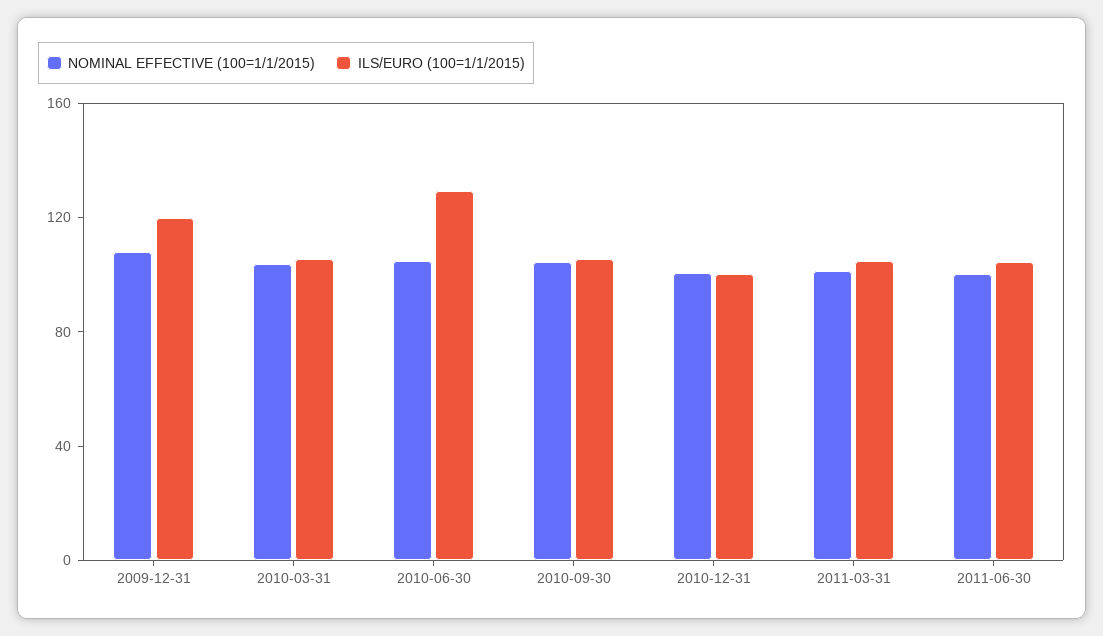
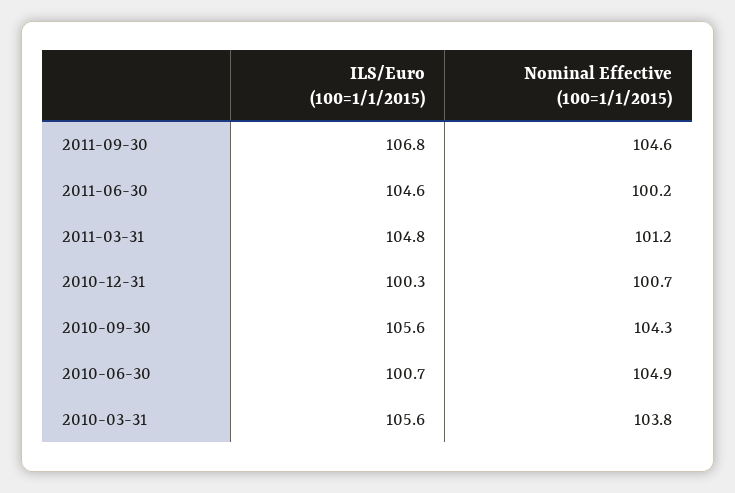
NOMINAL EFFECTIVE (100=1/1/2015), 2009-12-31: 110 -> none
ILS/EURO (100=1/1/2015), 2009-12-31: 120 -> none
ILS/EURO (100=1/1/2015), 2010-06-30: 130 -> 100.7
ILS/EURO (100=1/1/2015), 2011-09-30: none -> 106.8
NOMINAL EFFECTIVE (100=1/1/2015), 2011-09-30: none -> 104.6

